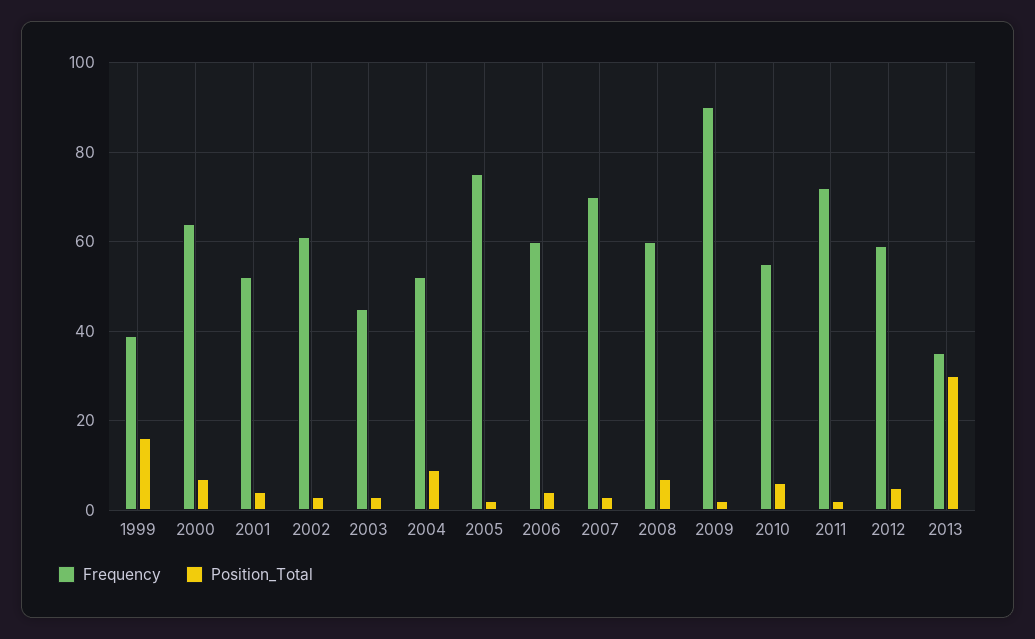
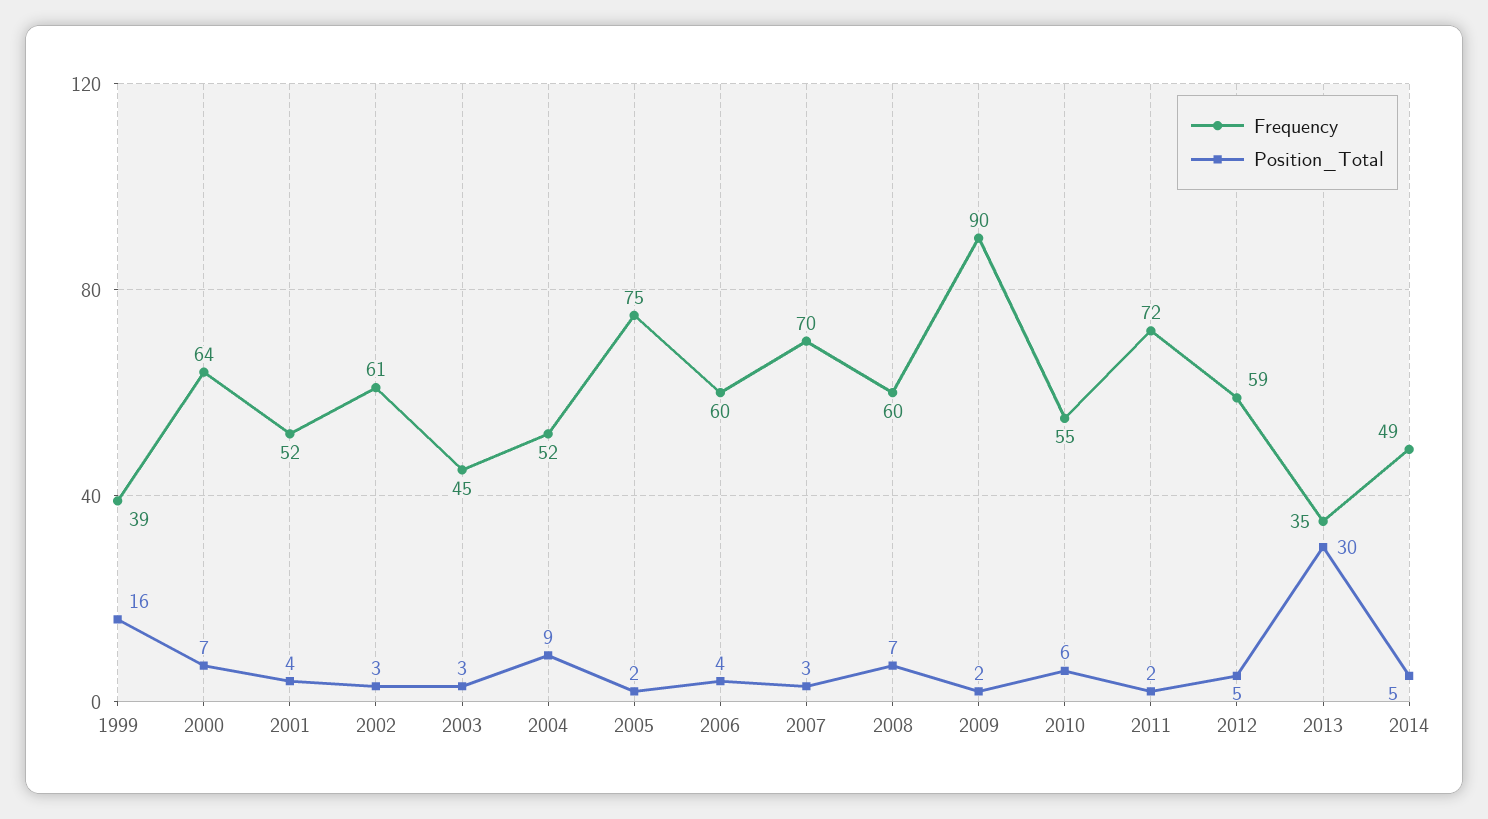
Frequency, 2014: none -> 49
Position_Total, 2014: none -> 5

